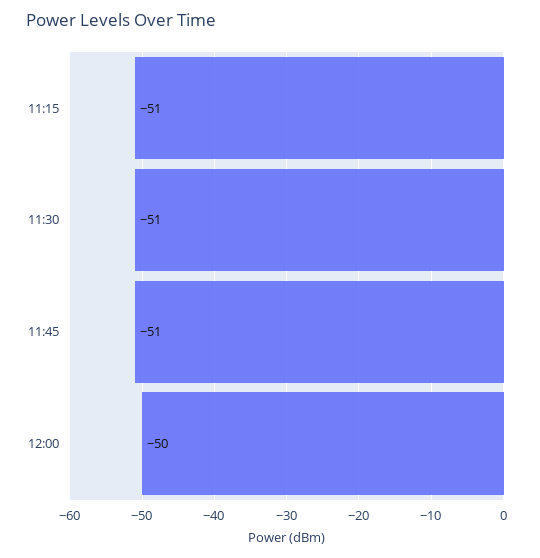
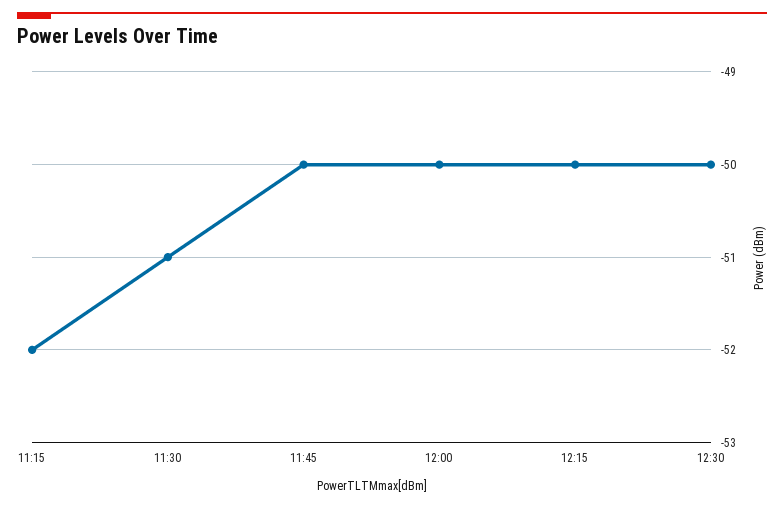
11:15: -51 -> -52
11:45: -51 -> -50
12:15: none -> -50
12:30: none -> -50

